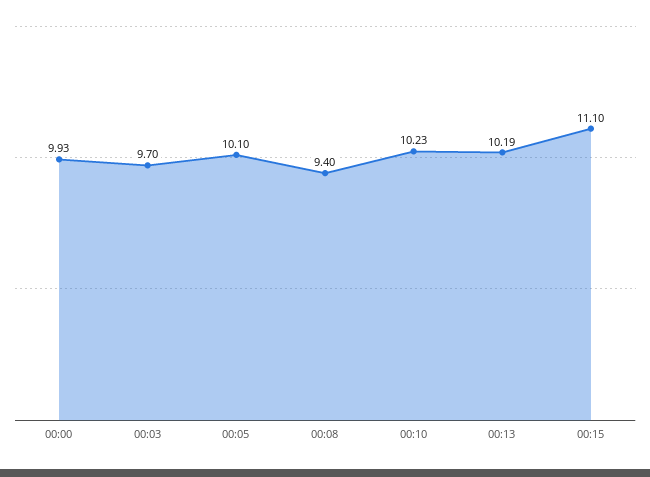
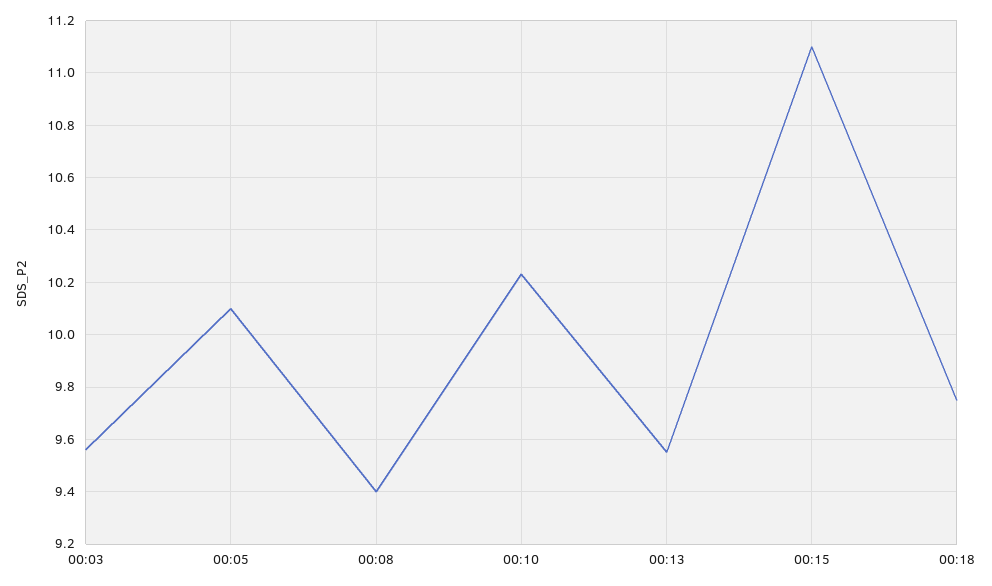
00:00: 9.93 -> none
00:03: 9.7 -> 9.55
00:13: 10.19 -> 9.55
00:18: none -> 9.75

